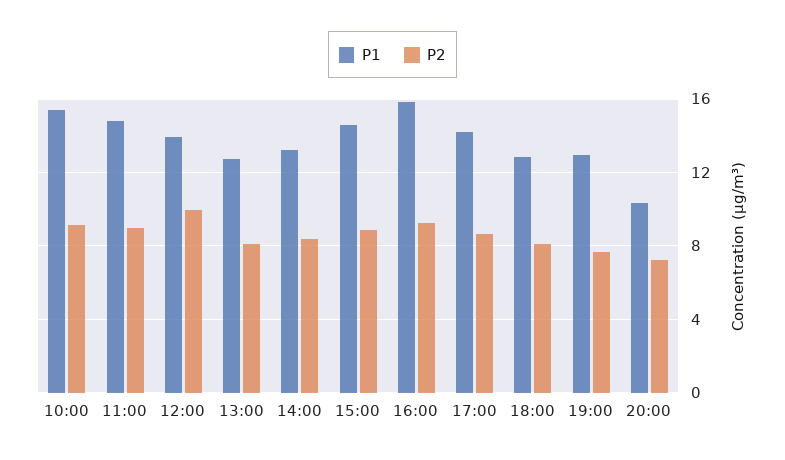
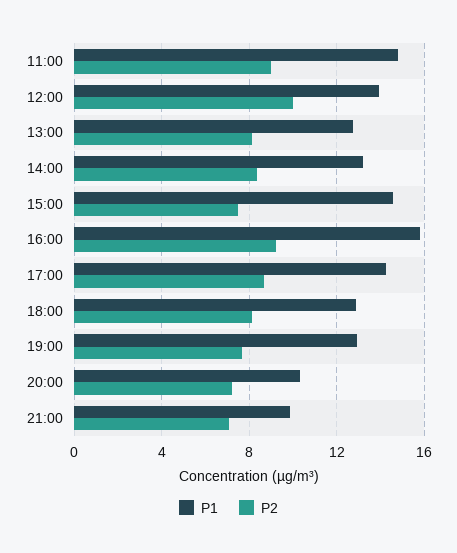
P1, 10:00: 15.5 -> none
P2, 10:00: 9 -> none
P2, 15:00: 9 -> 7.5
P1, 21:00: none -> 10
P2, 21:00: none -> 7

